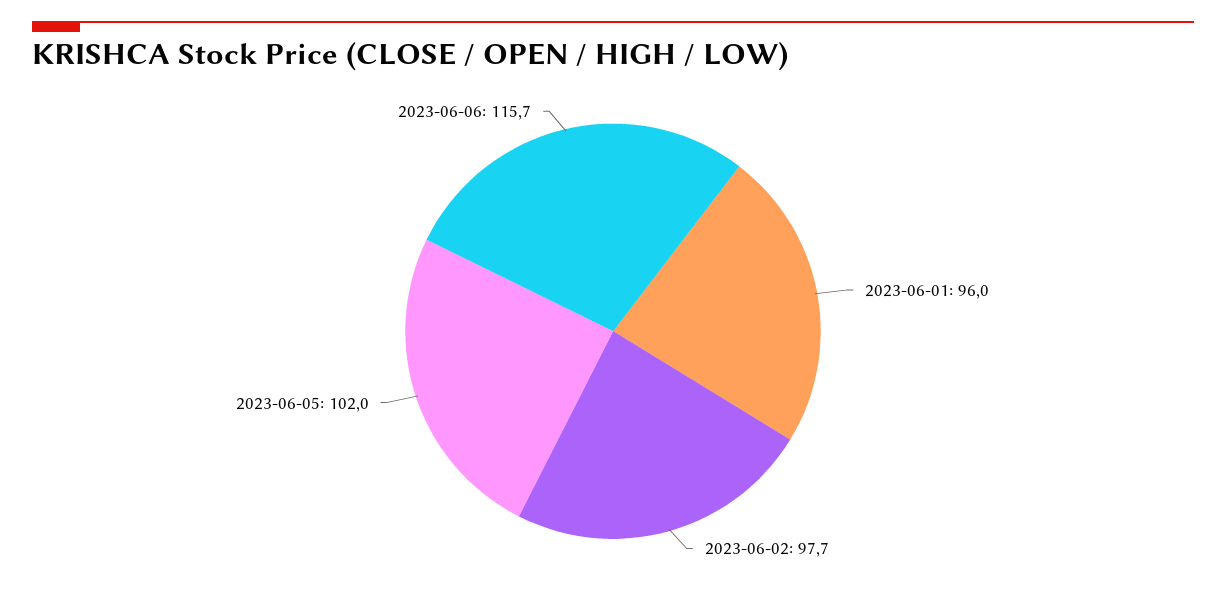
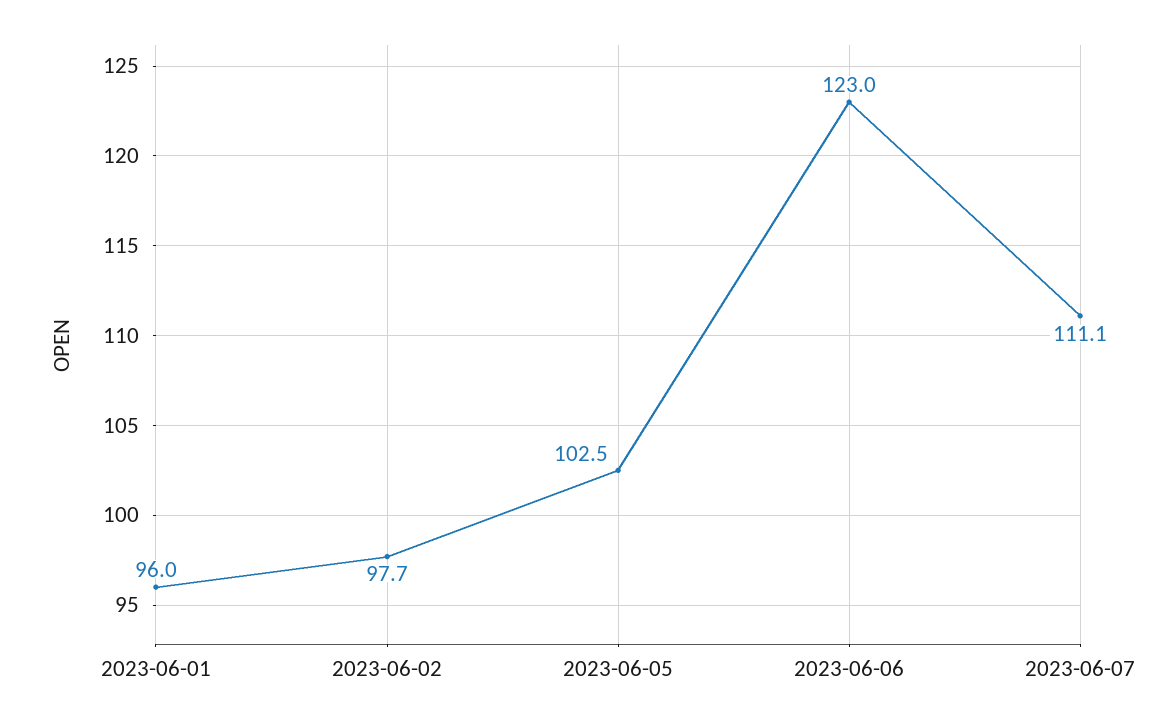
2023-06-05: 102 -> 102.5
2023-06-06: 115.7 -> 123
2023-06-07: none -> 111.1

